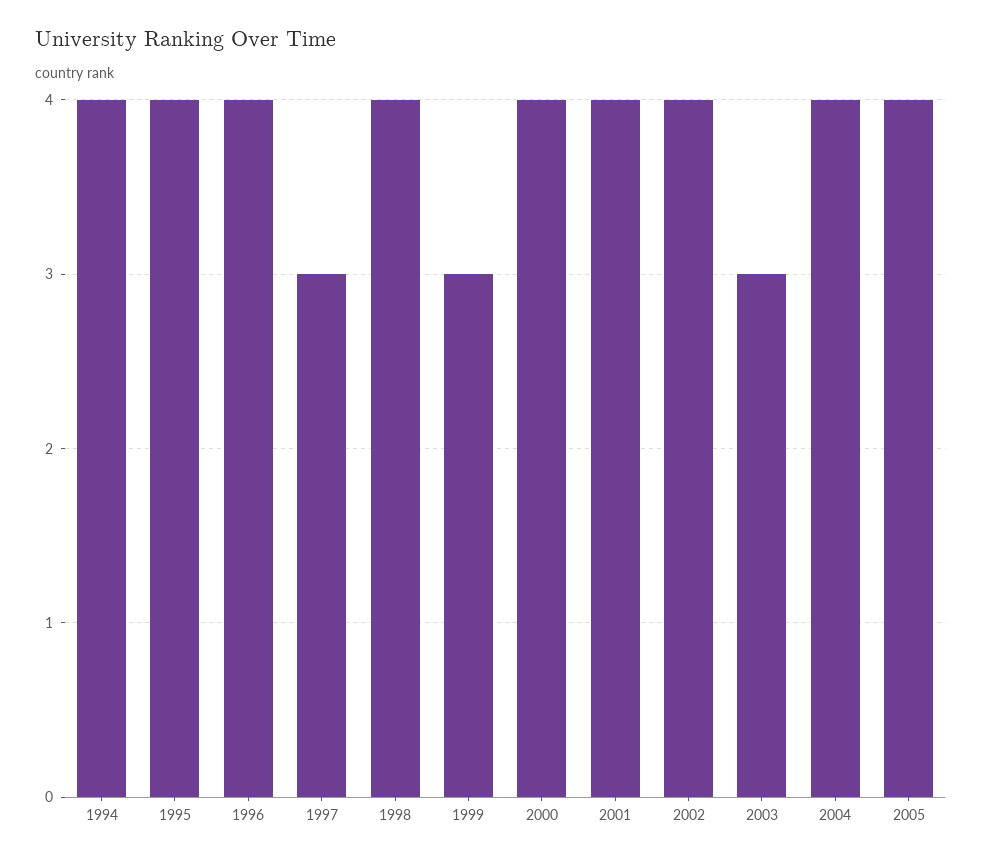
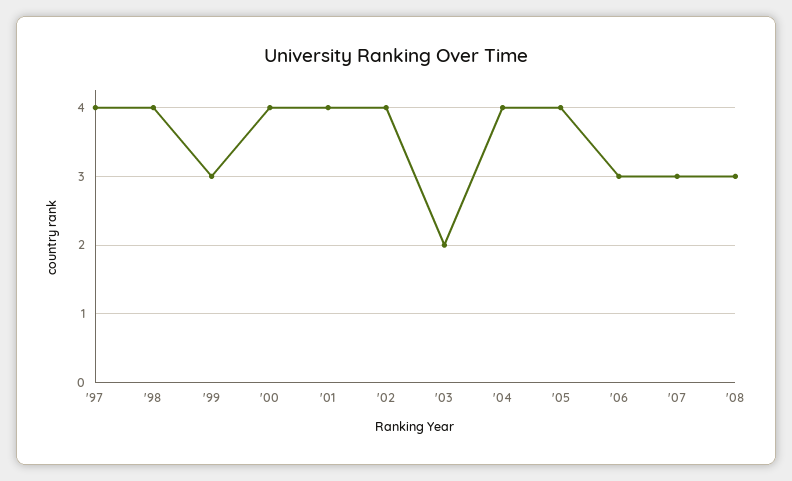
1994: 4 -> none
1995: 4 -> none
1996: 4 -> none
1997: 3 -> 4
2003: 3 -> 2
'06: none -> 3
'07: none -> 3
'08: none -> 3

